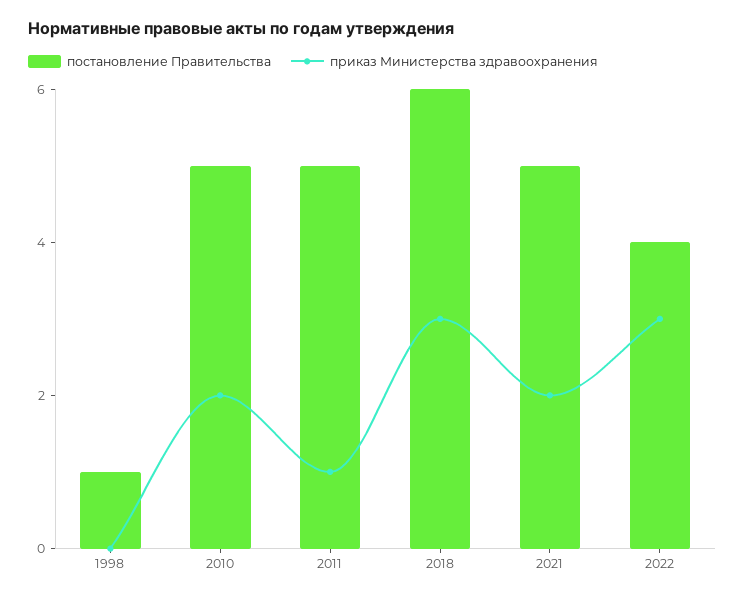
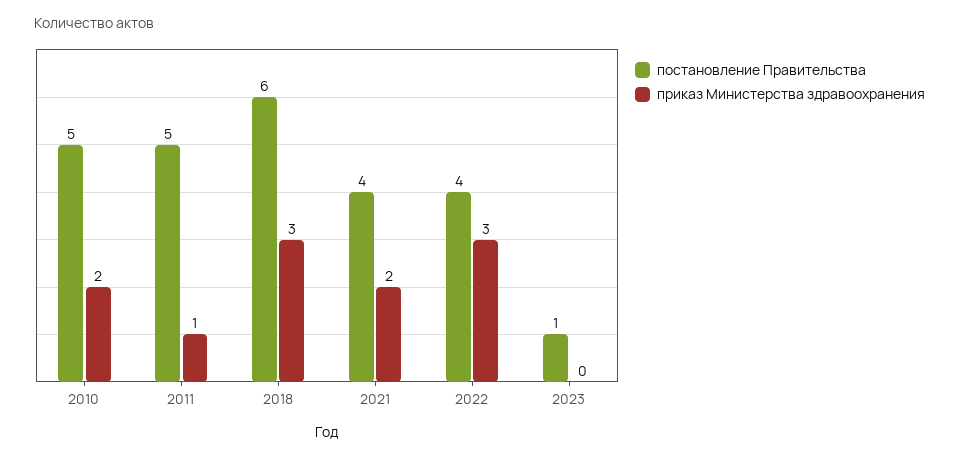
постановление Правительства, 1998: 1 -> none
приказ Министерства здравоохранения, 1998: 0 -> none
постановление Правительства, 2021: 5 -> 4
постановление Правительства, 2023: none -> 1
приказ Министерства здравоохранения, 2023: none -> 0

